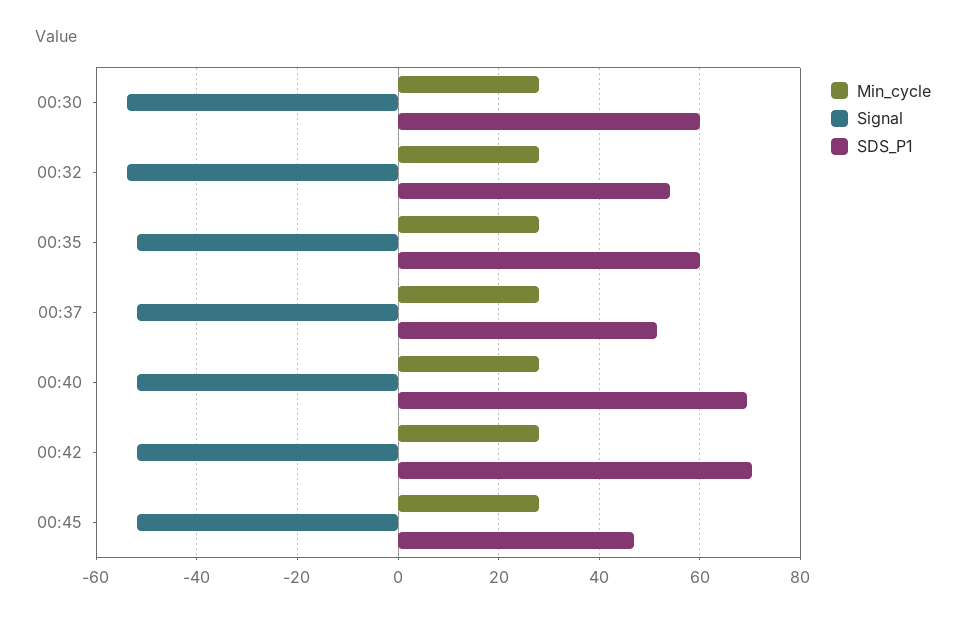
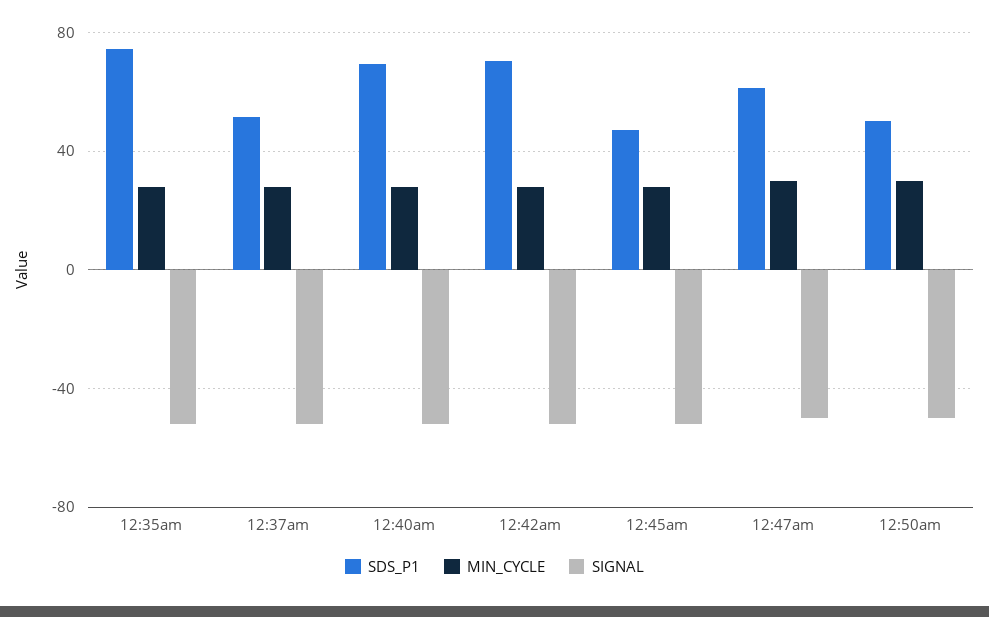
Min_cycle, 00:30: 28 -> none
Signal, 00:30: -54 -> none
SDS_P1, 00:30: 60 -> none
Min_cycle, 00:32: 28 -> none
Signal, 00:32: -54 -> none
SDS_P1, 00:32: 54 -> none
SDS_P1, 00:35: 60 -> 75
SDS_P1, 12:47am: none -> 60
Min_cycle, 12:47am: none -> 30
Signal, 12:47am: none -> -50
SDS_P1, 12:50am: none -> 50
Min_cycle, 12:50am: none -> 30
Signal, 12:50am: none -> -50

